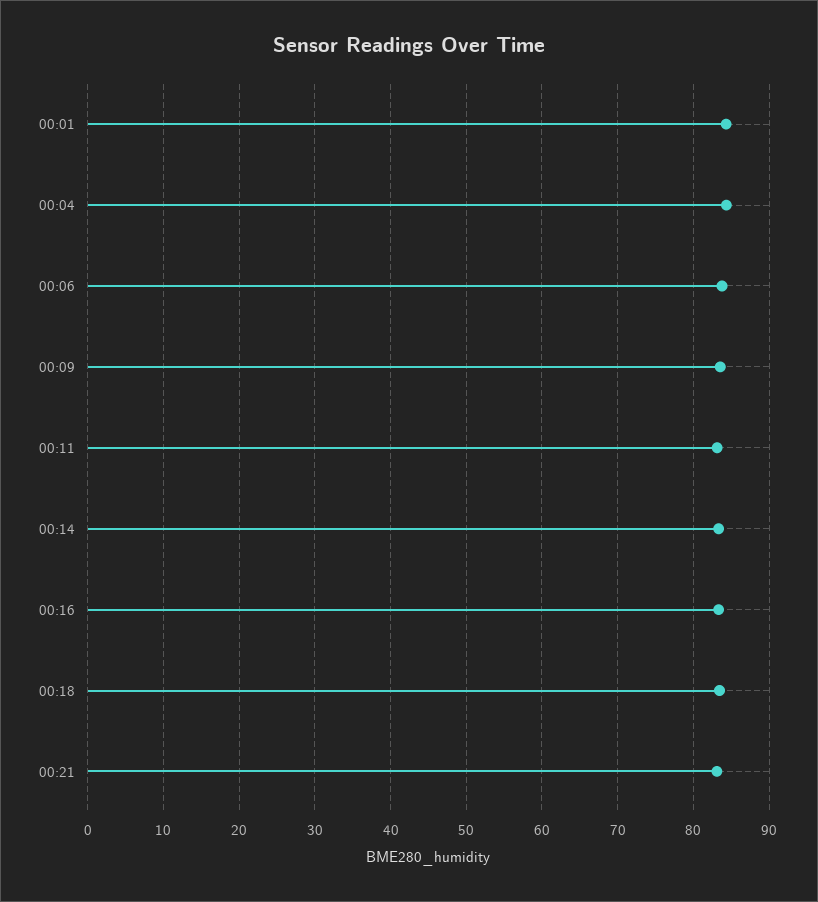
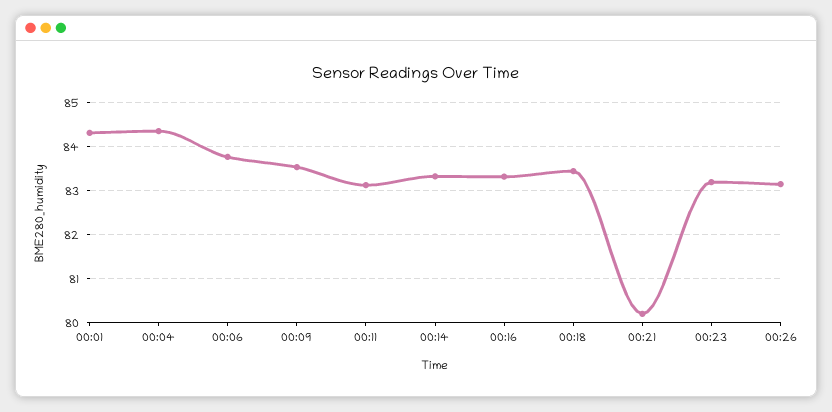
00:21: 83 -> 80.2
00:23: none -> 83.2
00:26: none -> 83.2

